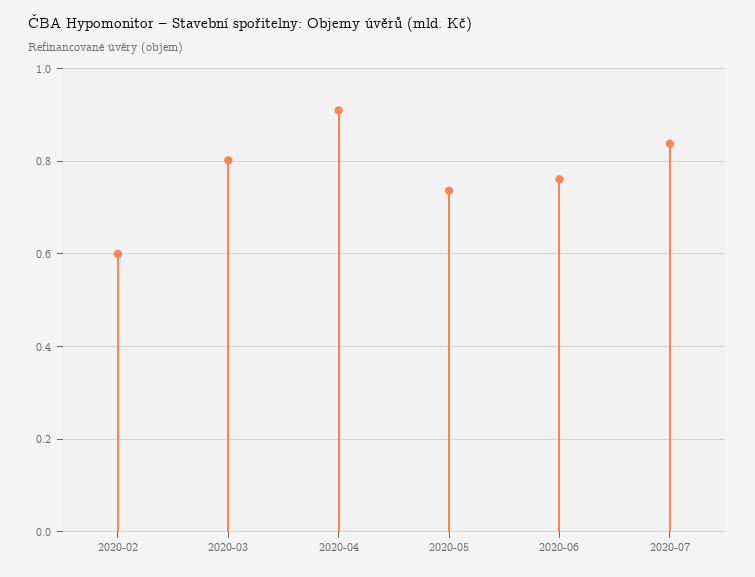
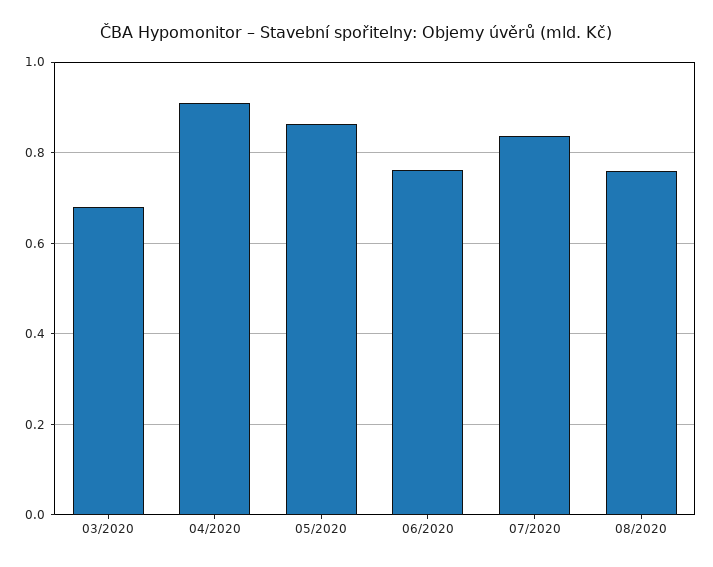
2020-02: 0.6 -> none
2020-03: 0.8 -> 0.68
2020-05: 0.74 -> 0.86
08/2020: none -> 0.76

